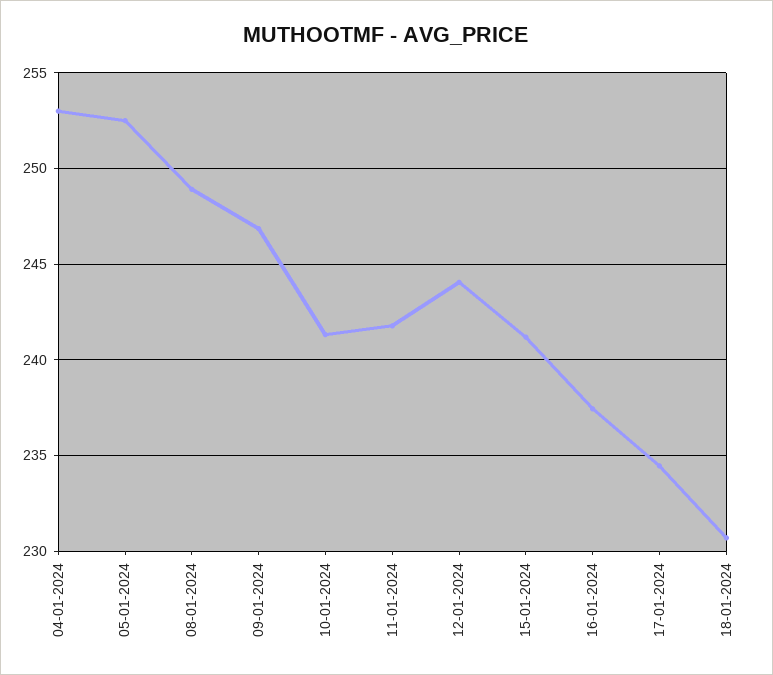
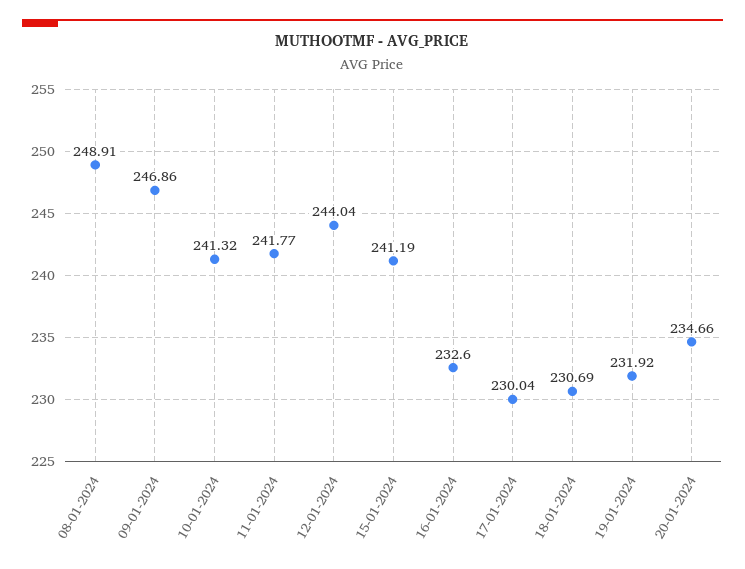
04-01-2024: 253 -> none
05-01-2024: 252.5 -> none
16-01-2024: 237.5 -> 232.6
17-01-2024: 234.5 -> 230.04
19-01-2024: none -> 231.92
20-01-2024: none -> 234.66

